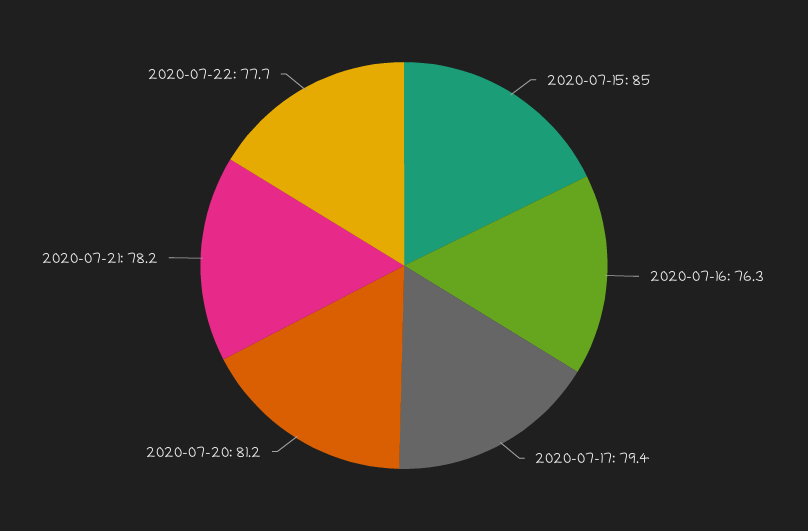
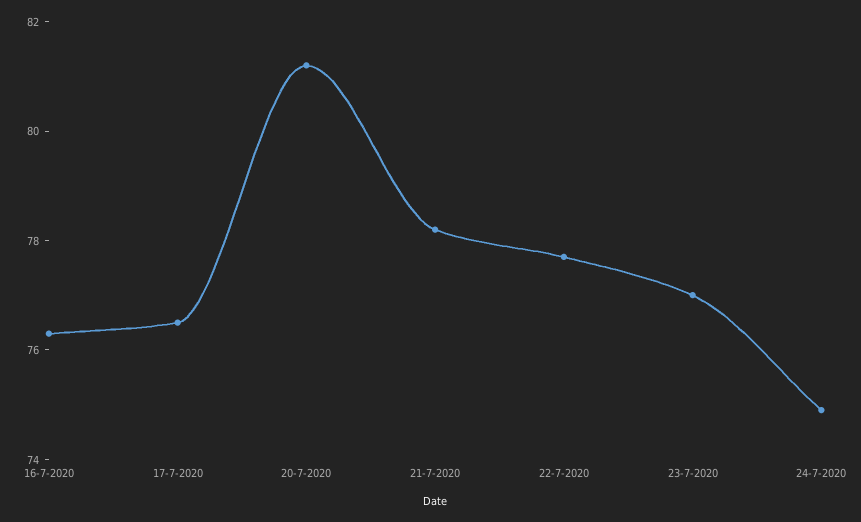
2020-07-15: 85 -> none
2020-07-17: 79.4 -> 76.5
23-7-2020: none -> 77
24-7-2020: none -> 75

